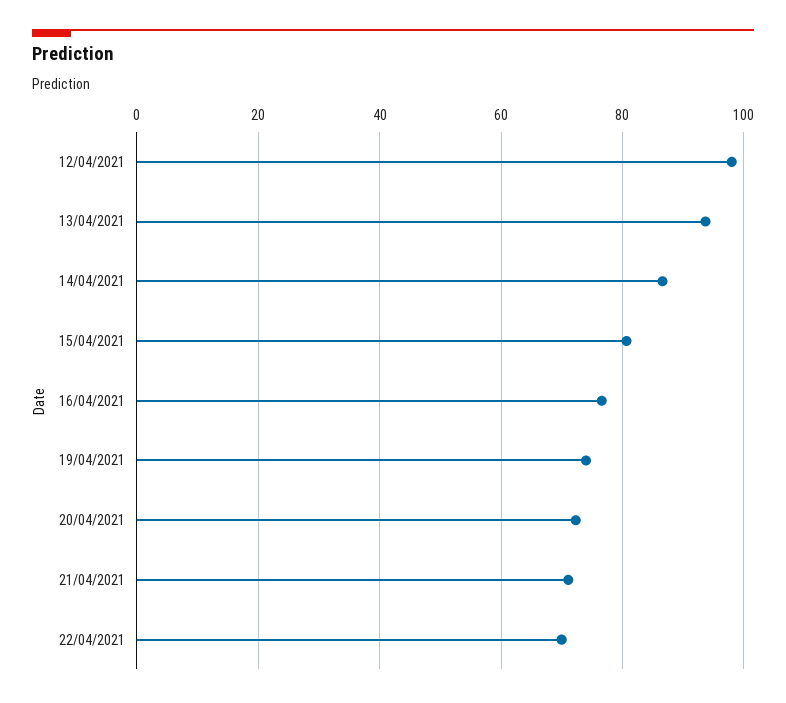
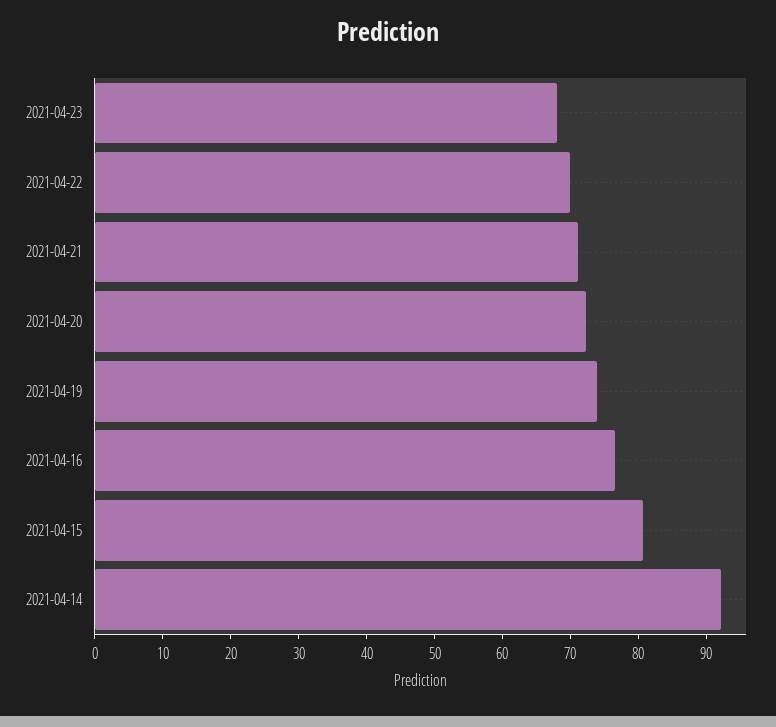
12/04/2021: 98 -> none
13/04/2021: 94 -> none
14/04/2021: 86 -> 92
2021-04-23: none -> 68

